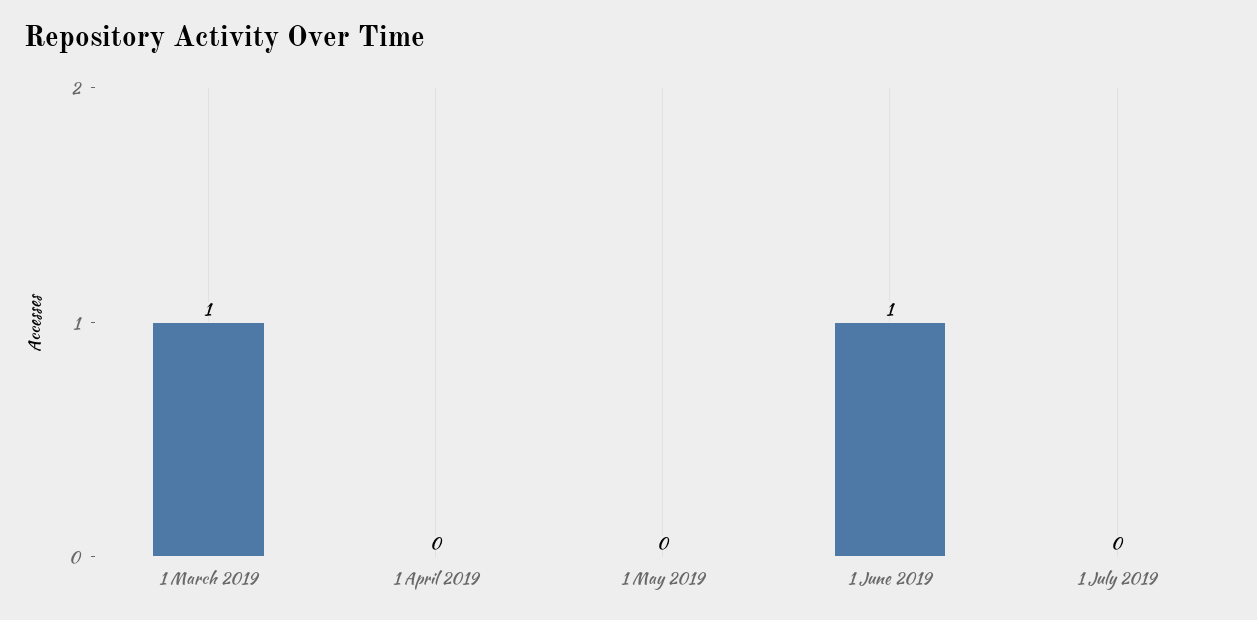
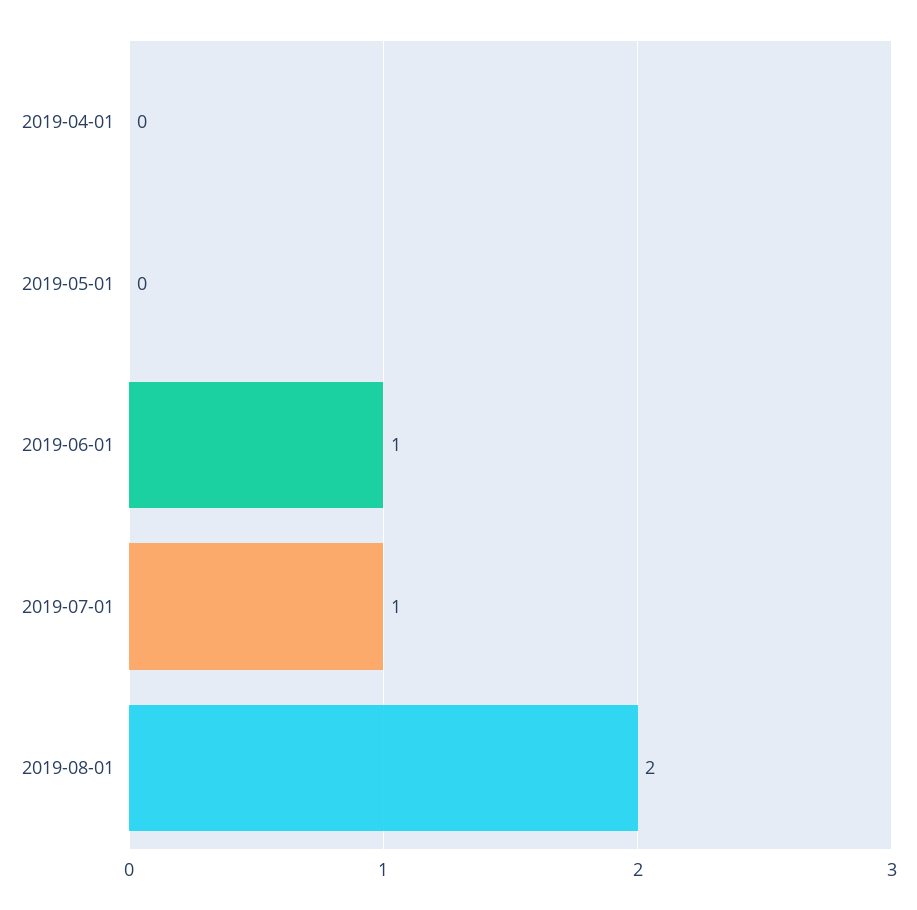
1 March 2019: 1 -> none
1 July 2019: 0 -> 1
2019-08-01: none -> 2

